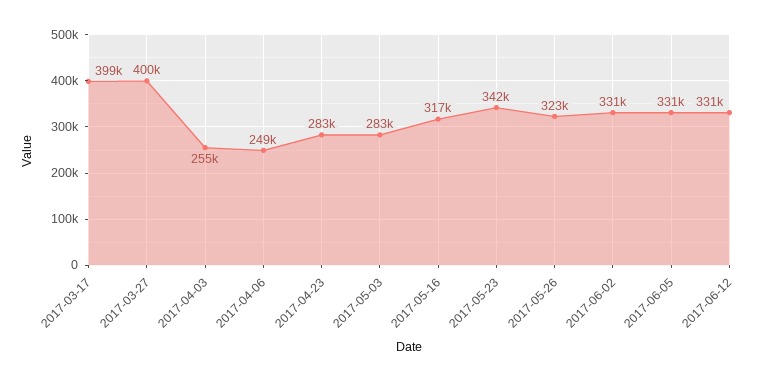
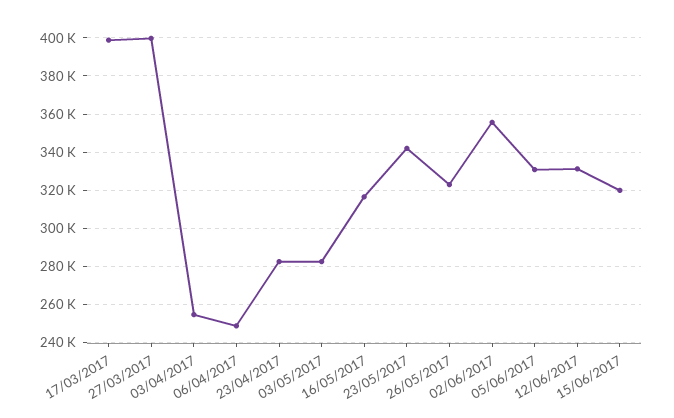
2017-06-02: 331000 -> 355000
15/06/2017: none -> 320000

